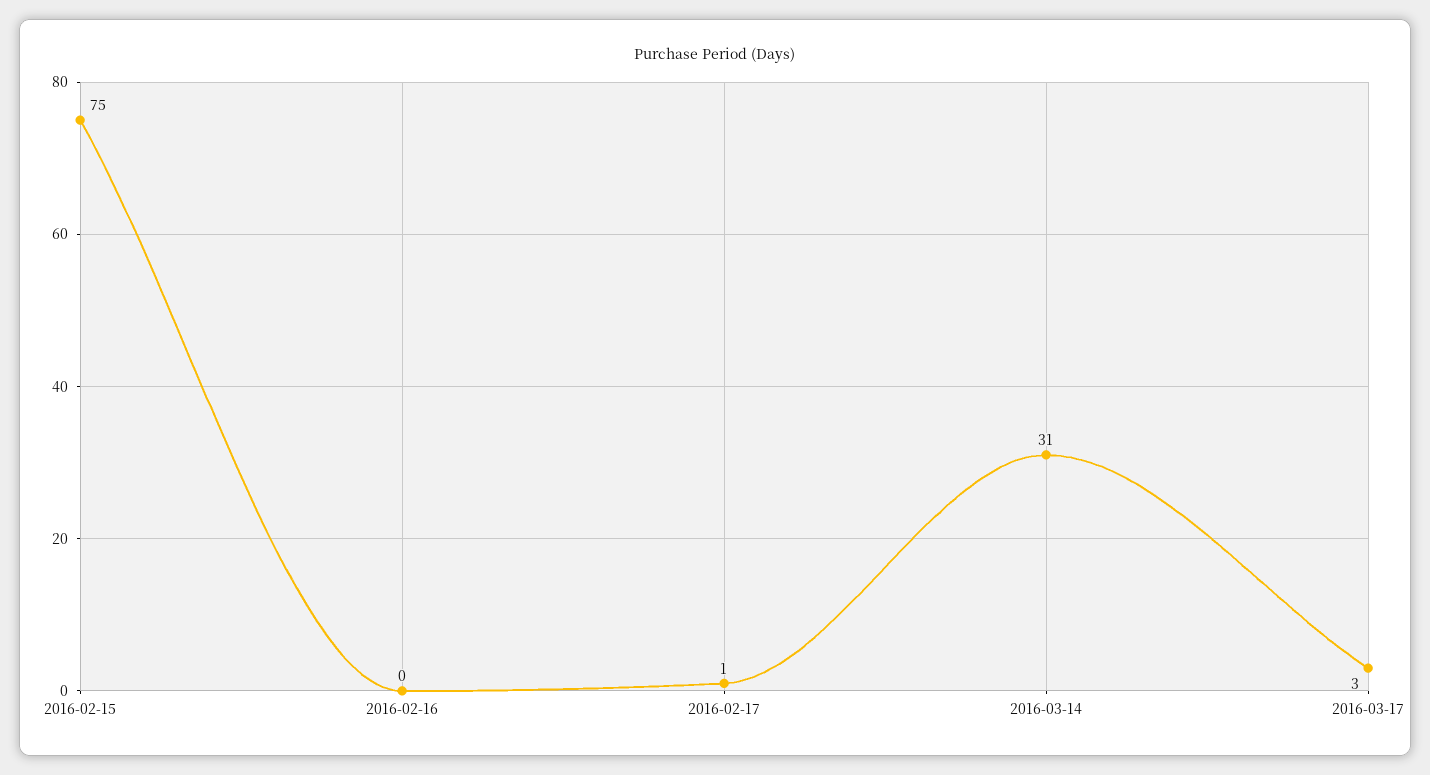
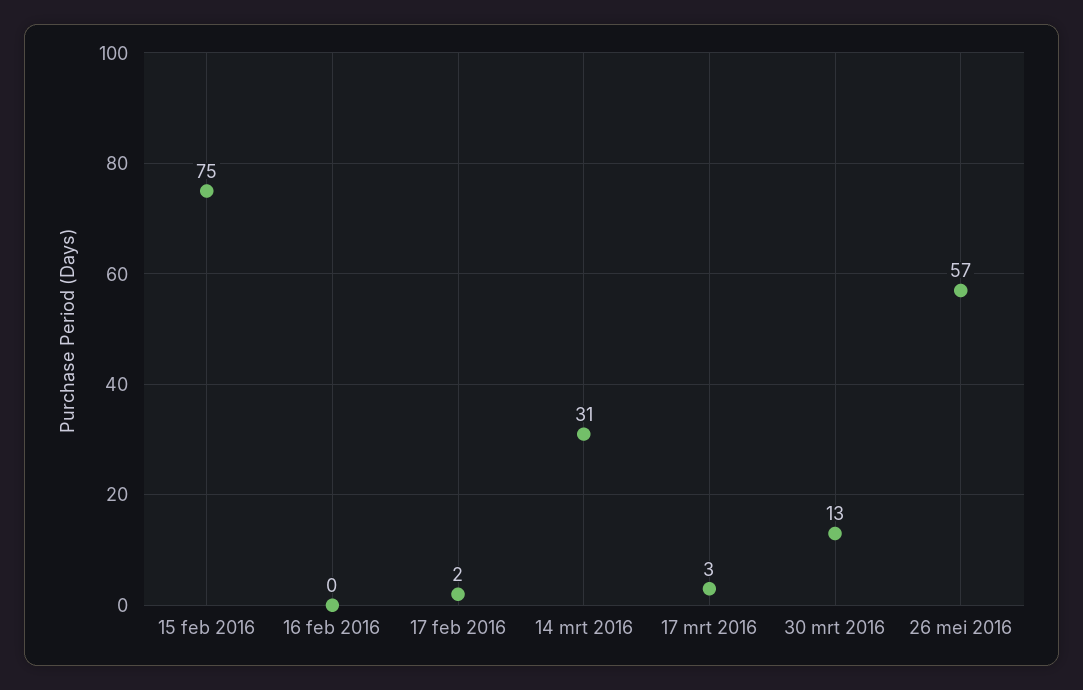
2016-02-17: 1 -> 2
30 mrt 2016: none -> 13
26 mei 2016: none -> 57

